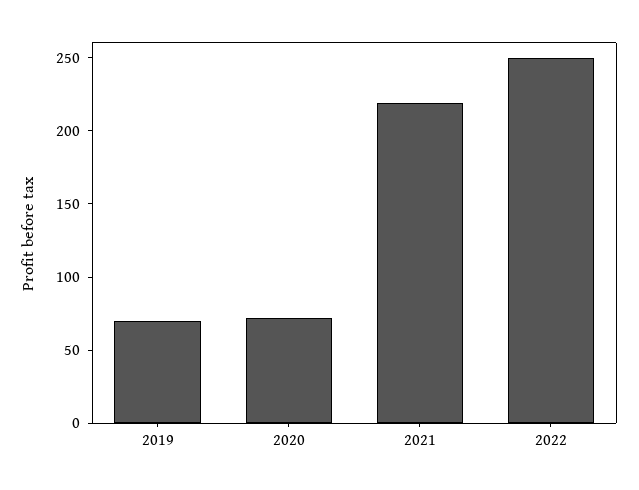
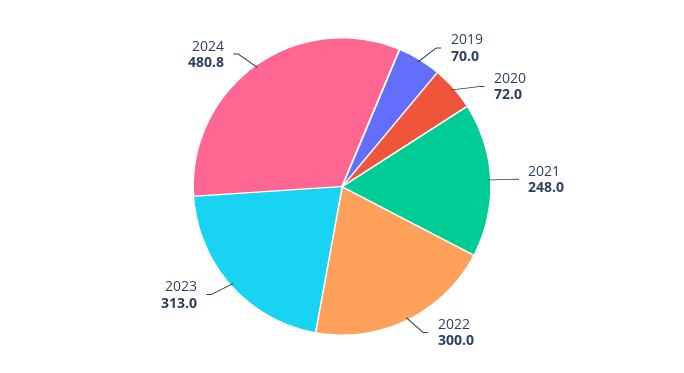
2021: 220 -> 248
2022: 250 -> 300
2023: none -> 313
2024: none -> 480.8

